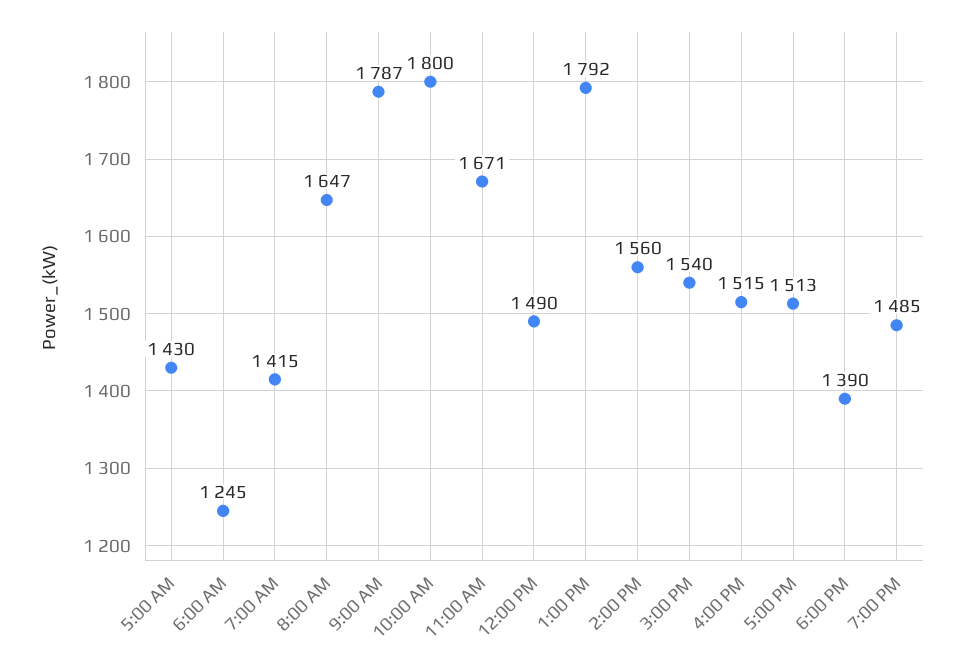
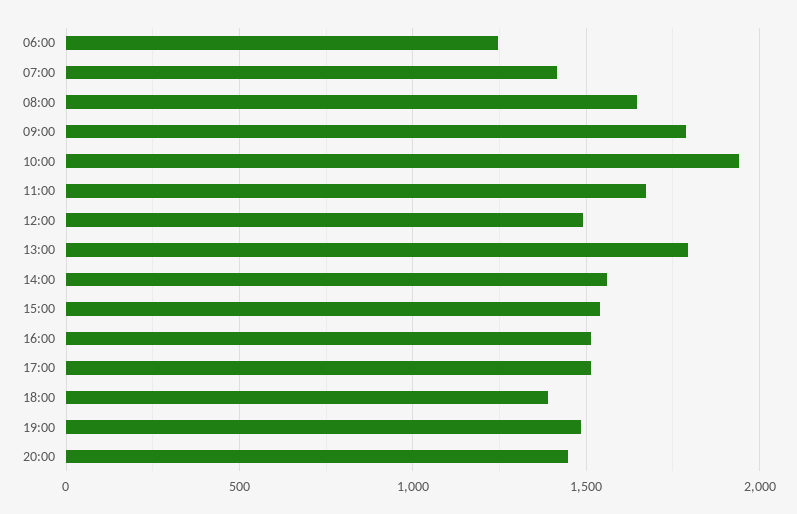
5:00 AM: 1430 -> none
10:00 AM: 1800 -> 1950
20:00: none -> 1450

